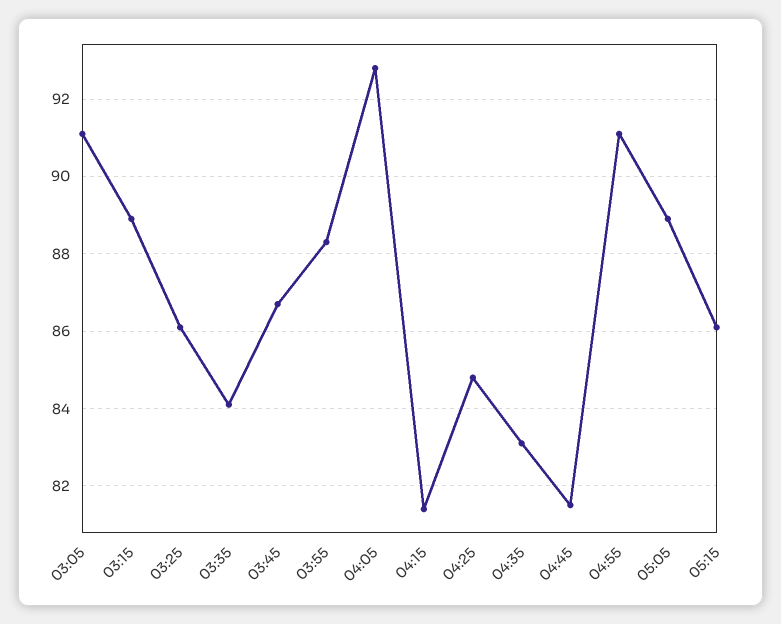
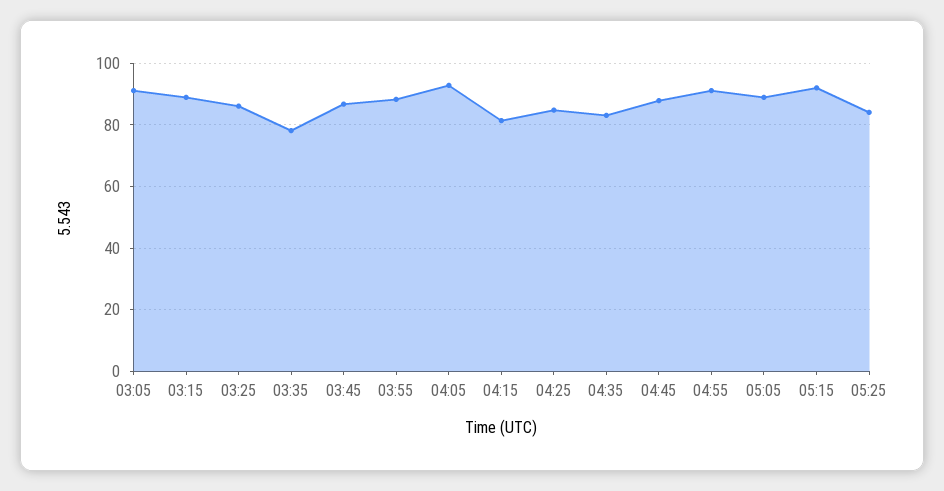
03:35: 84 -> 78
04:45: 81.5 -> 88
05:15: 86 -> 92
05:25: none -> 84

